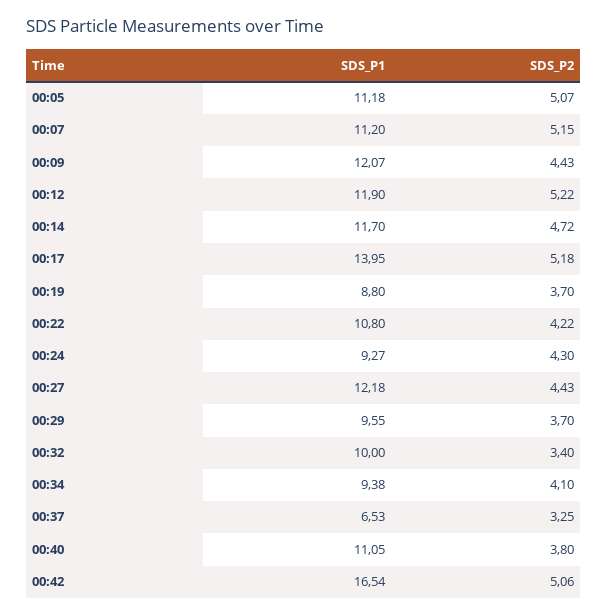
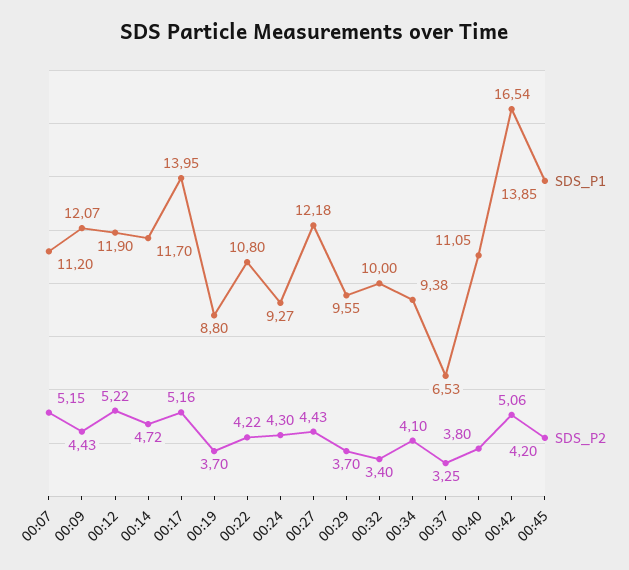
SDS_P1, 00:05: 11.18 -> none
SDS_P2, 00:05: 5.07 -> none
SDS_P2, 00:17: 5.18 -> 5.16
SDS_P1, 00:45: none -> 13.85
SDS_P2, 00:45: none -> 4.2

